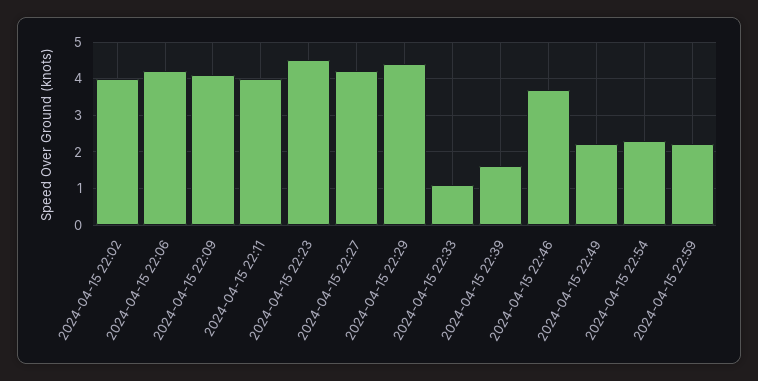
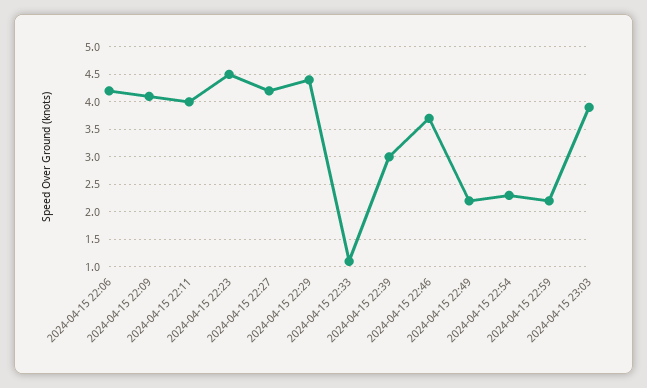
2024-04-15 22:02: 4 -> none
2024-04-15 22:39: 1.5 -> 3
2024-04-15 23:03: none -> 4

